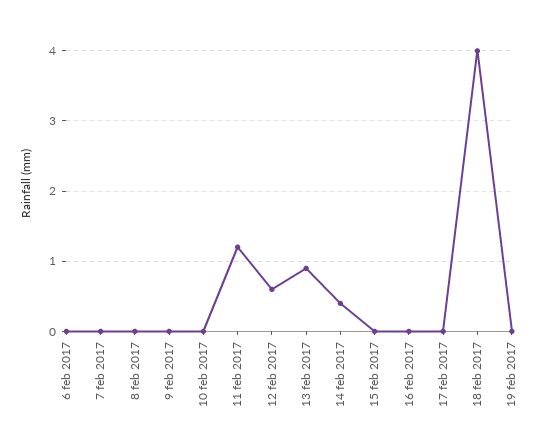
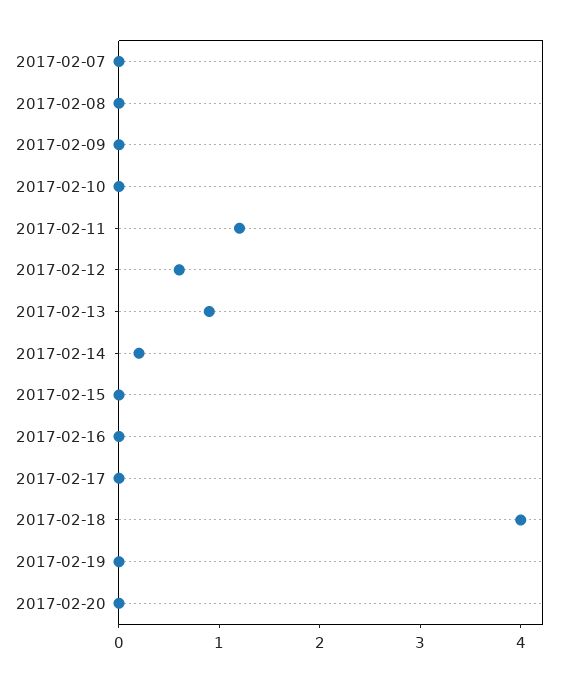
6 feb 2017: 0 -> none
14 feb 2017: 0.4 -> 0.2
2017-02-20: none -> 0

